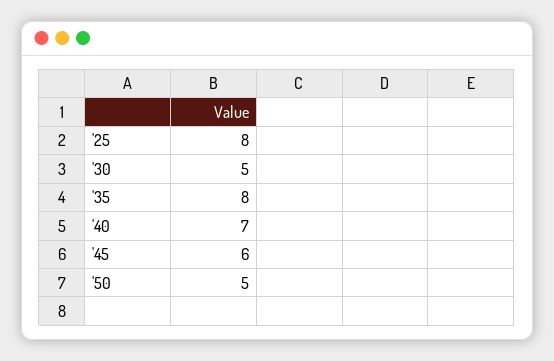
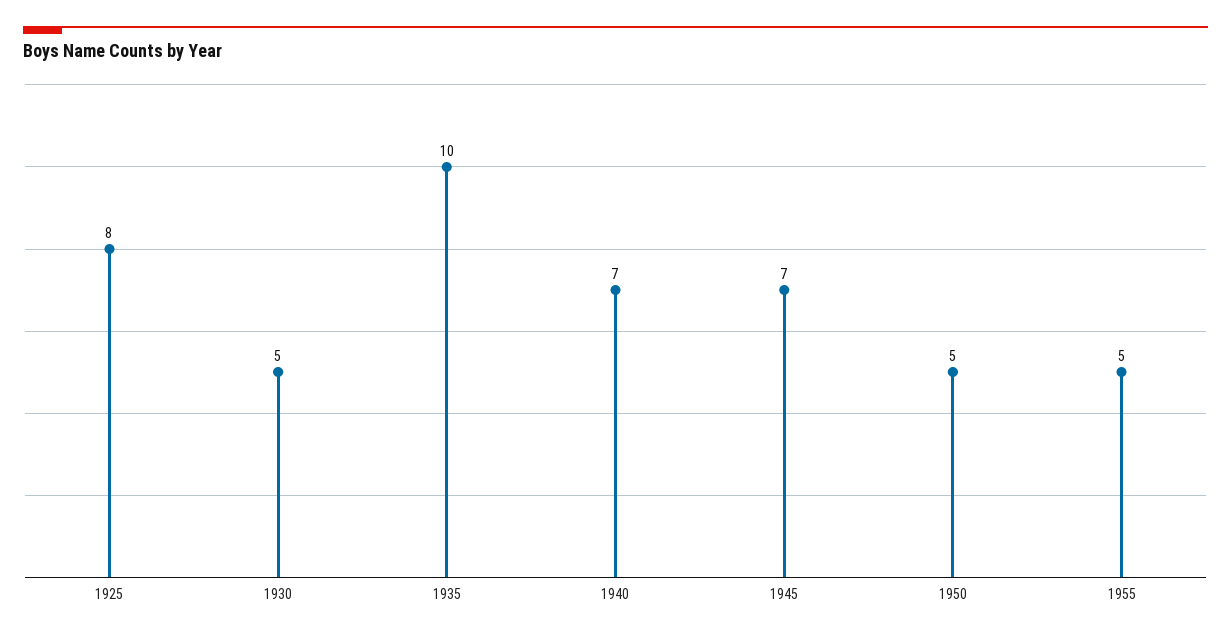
'35: 8 -> 10
'45: 6 -> 7
1955: none -> 5

